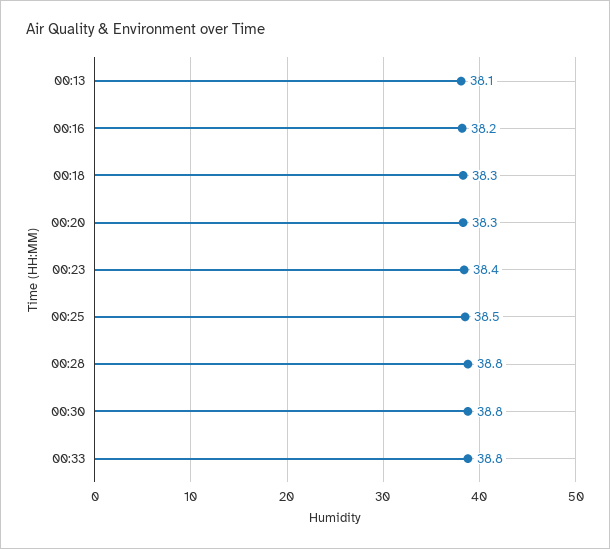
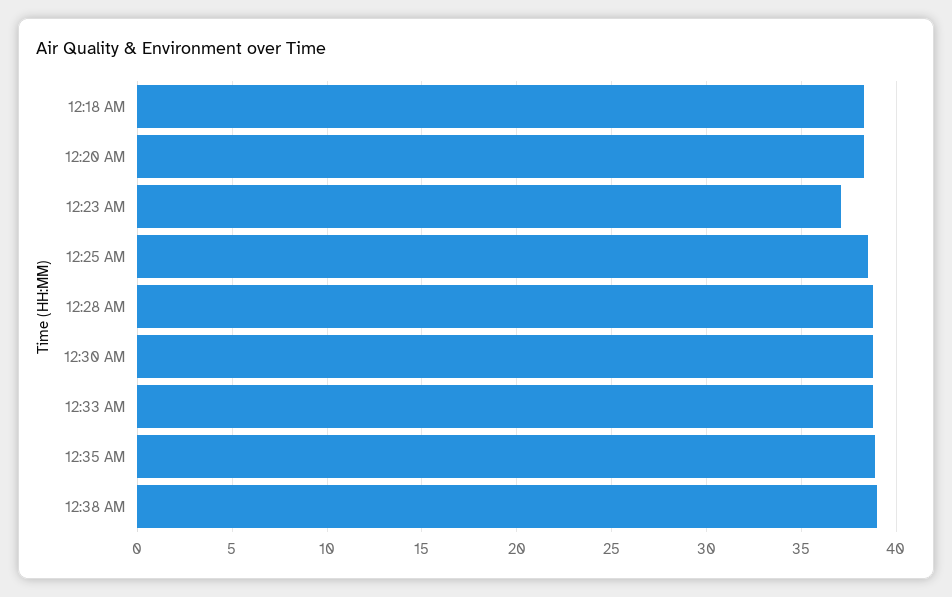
00:13: 38.1 -> none
00:16: 38.2 -> none
00:23: 38.4 -> 37
12:35 AM: none -> 39
12:38 AM: none -> 39

